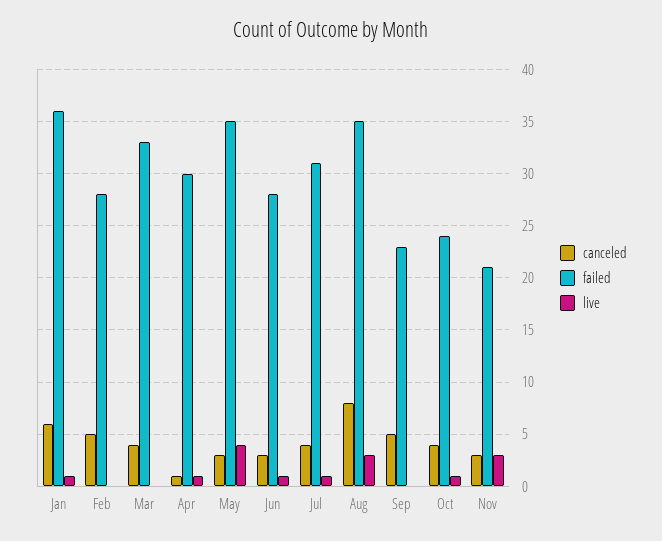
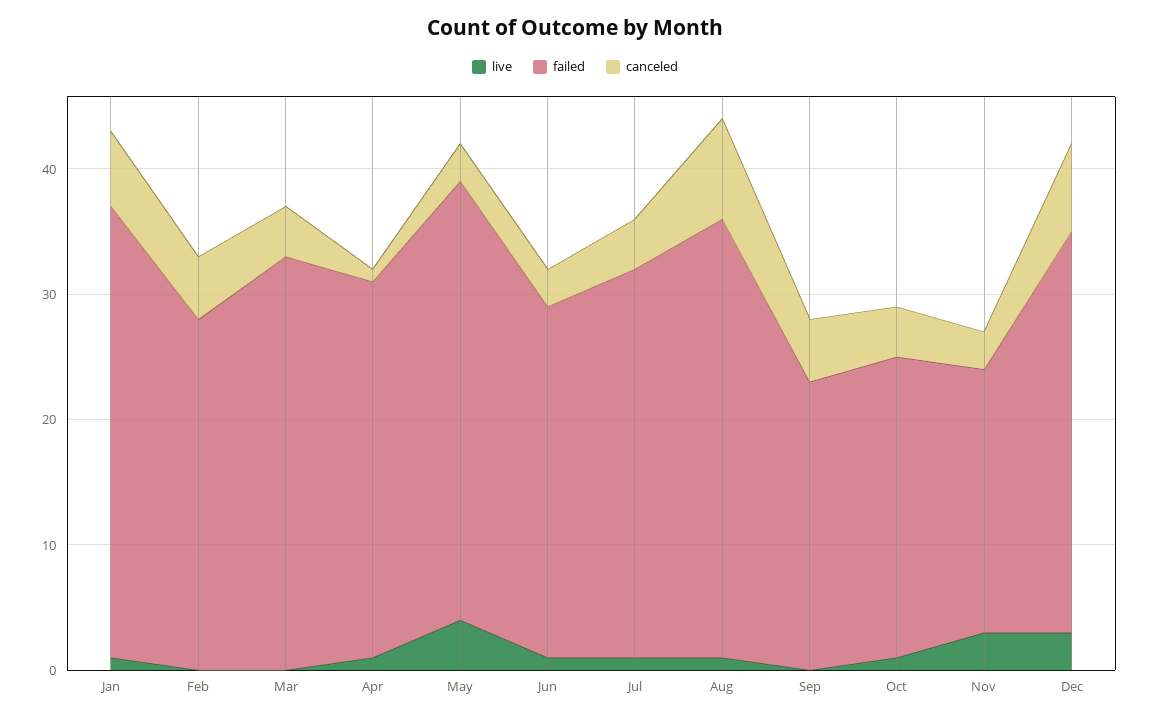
live, Aug: 3 -> 1
live, Dec: none -> 3
failed, Dec: none -> 32
canceled, Dec: none -> 7

